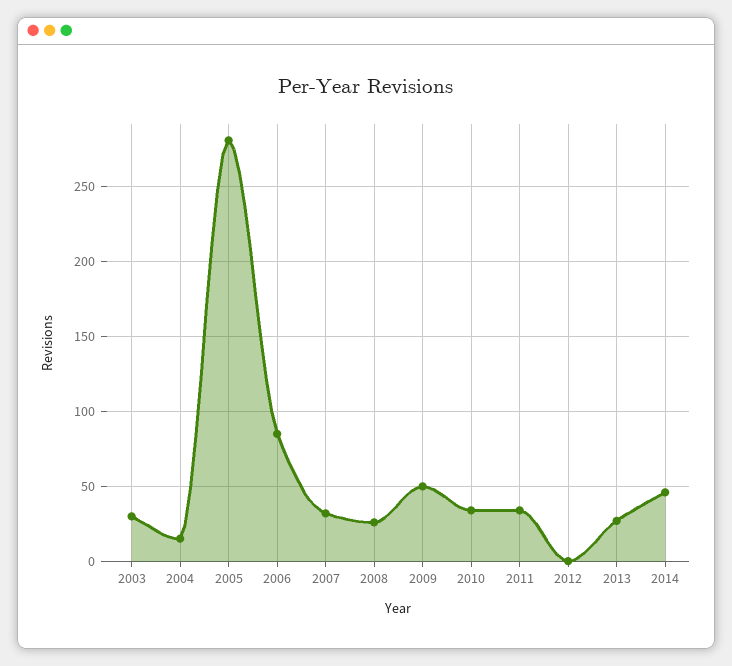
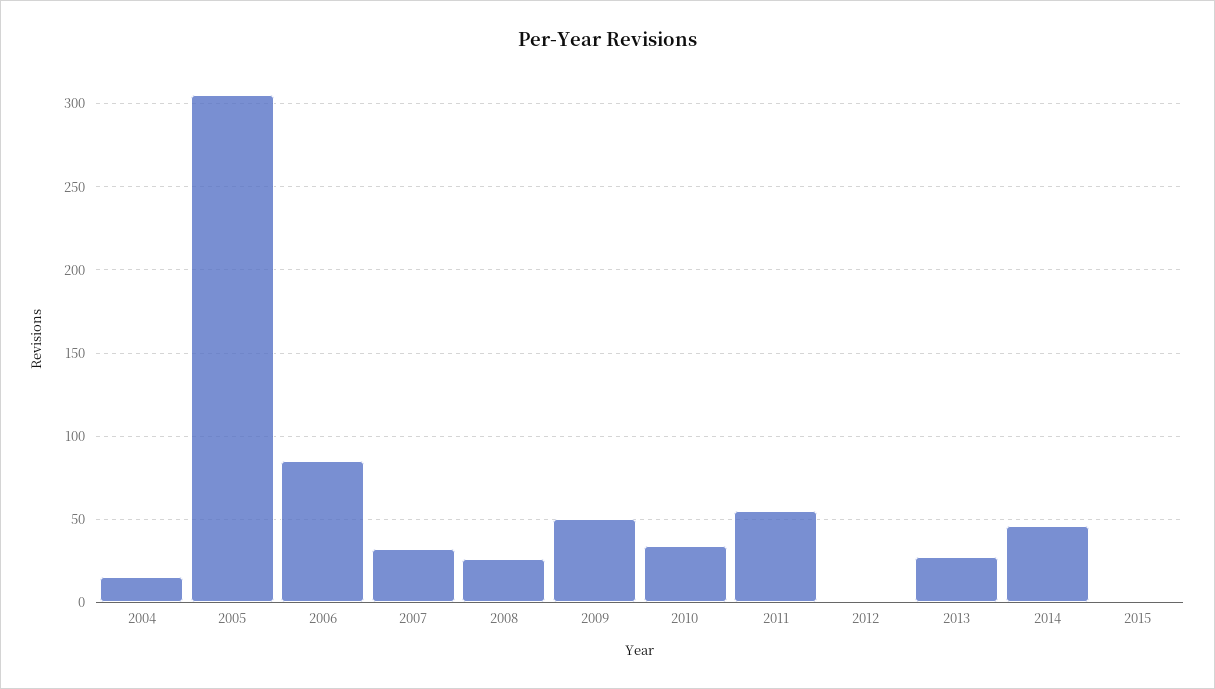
2003: 30 -> none
2005: 280 -> 305
2011: 35 -> 55
2015: none -> 0

